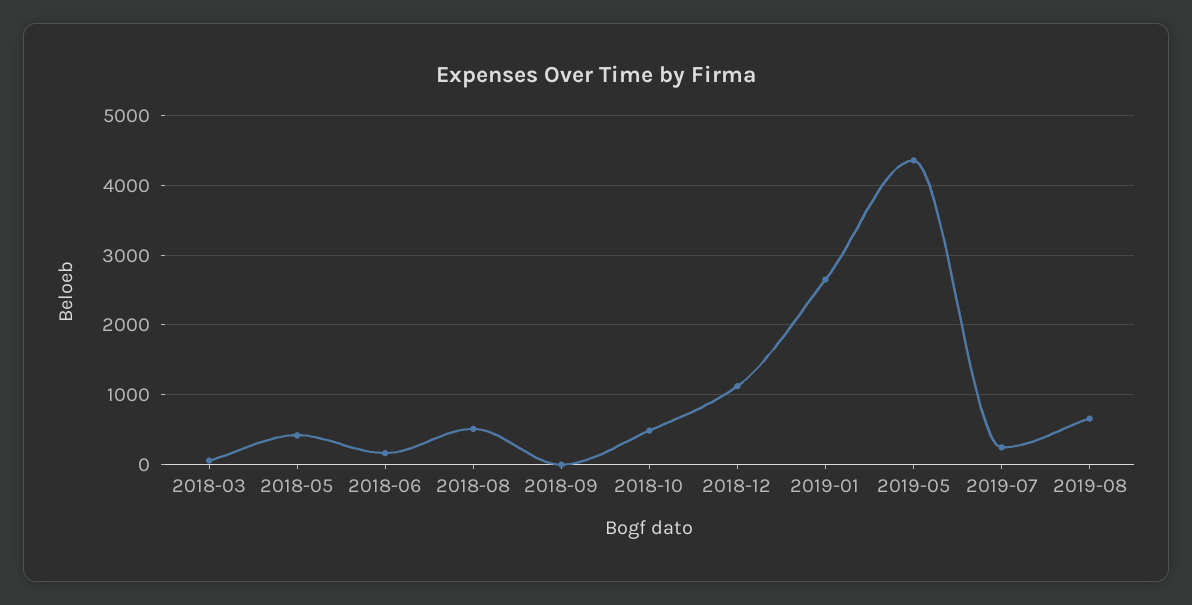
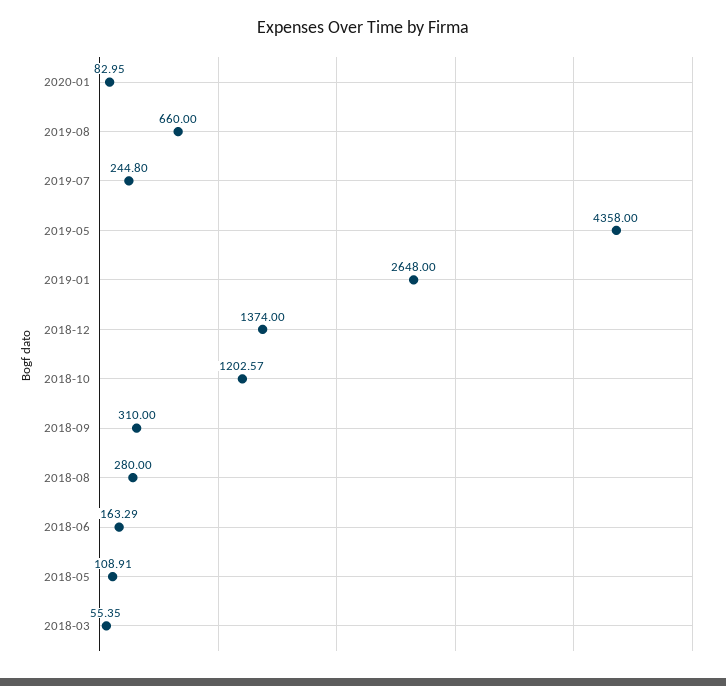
2018-05: 400 -> 108.91
2018-08: 500 -> 280
2018-09: 0 -> 310
2018-10: 500 -> 1202.57
2018-12: 1100 -> 1374
2020-01: none -> 82.95

